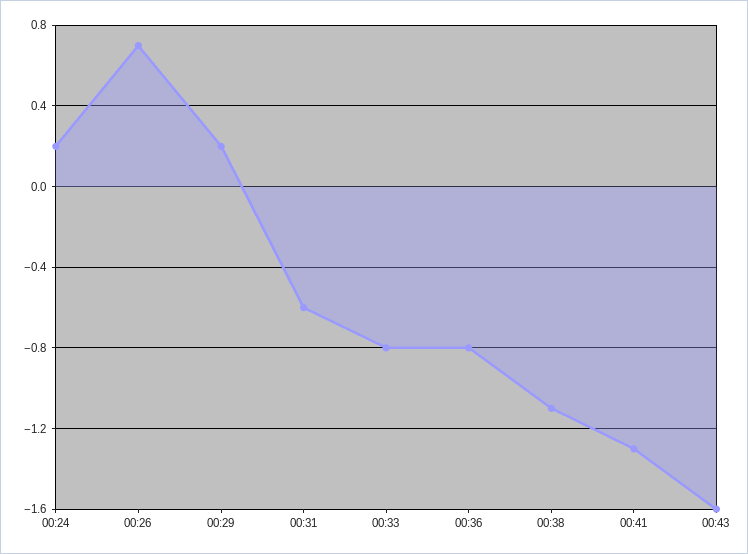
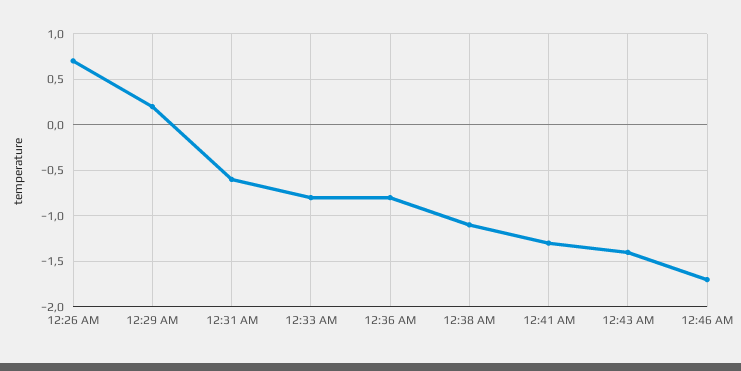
00:24: 0.2 -> none
00:43: -1.6 -> -1.4
12:46 AM: none -> -1.7

